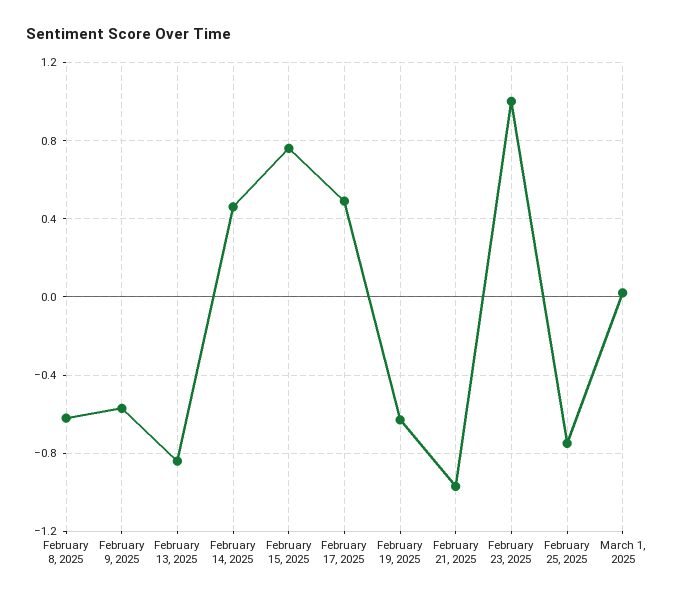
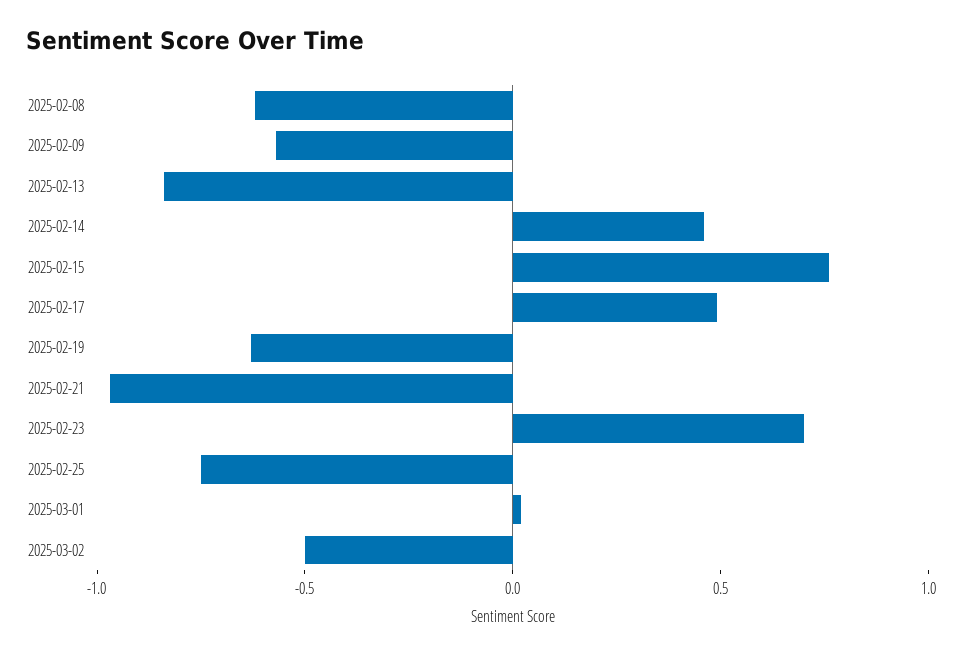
February 23, 2025: 1 -> 0.7
2025-03-02: none -> -0.5

